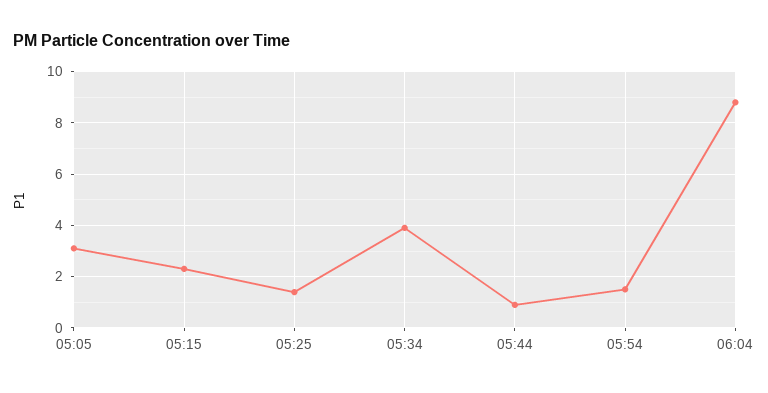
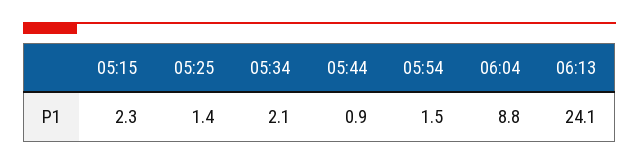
05:05: 3 -> none
05:34: 4 -> 2.1
06:13: none -> 24.1

